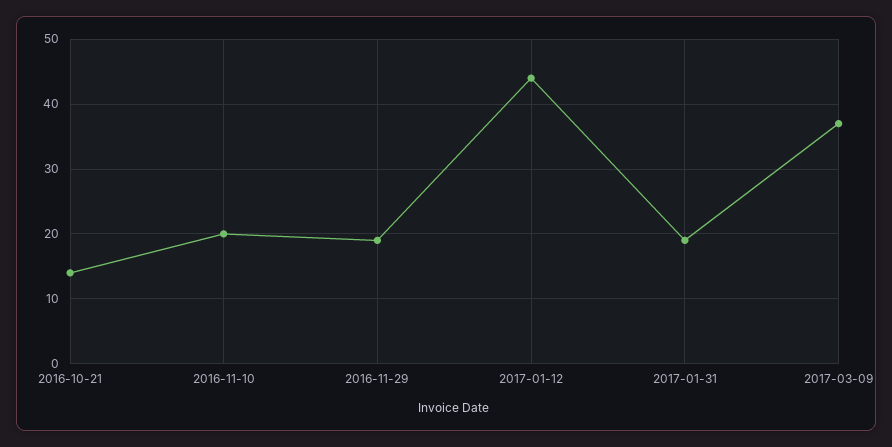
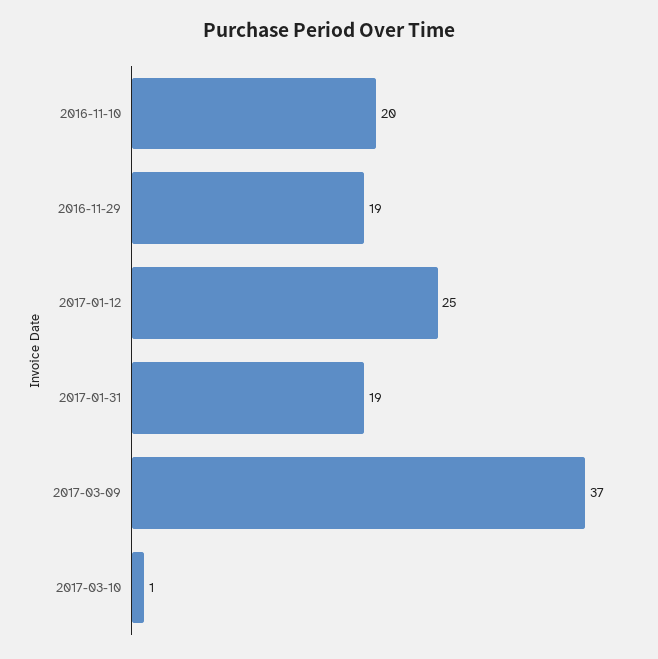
2016-10-21: 14 -> none
2017-01-12: 44 -> 25
2017-03-10: none -> 1

